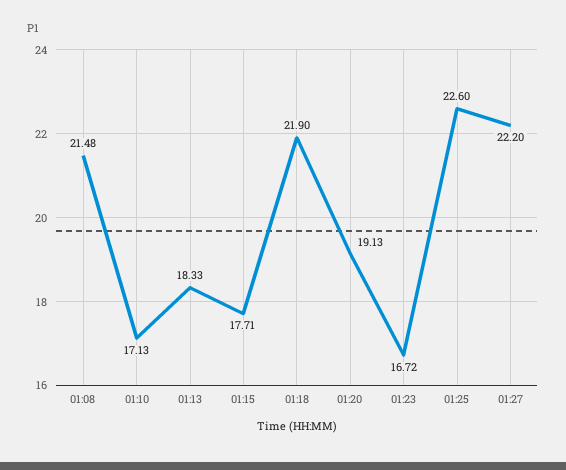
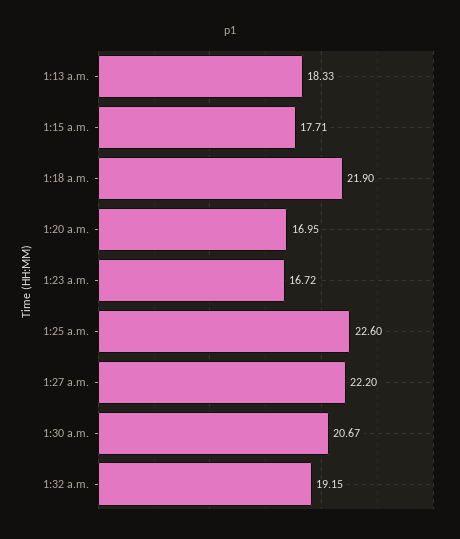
01:08: 21.48 -> none
01:10: 17.13 -> none
01:20: 19.13 -> 16.95
1:30 a.m.: none -> 20.67
1:32 a.m.: none -> 19.15

